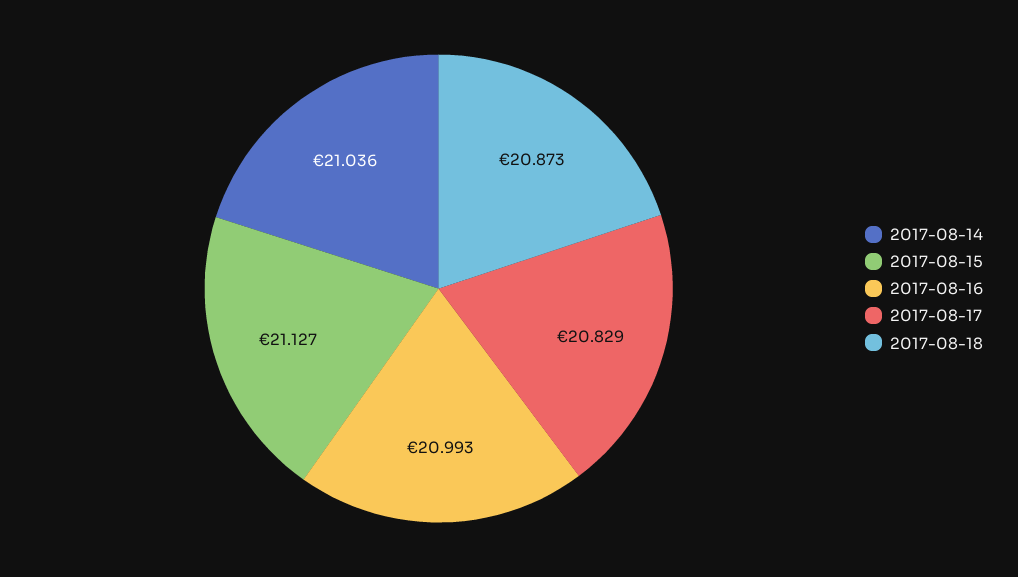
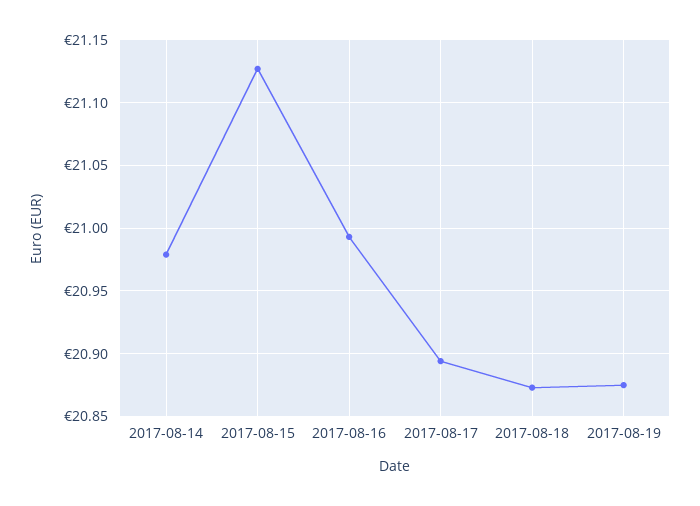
2017-08-14: 21.036 -> 20.98
2017-08-17: 20.829 -> 20.895
2017-08-19: none -> 20.875

